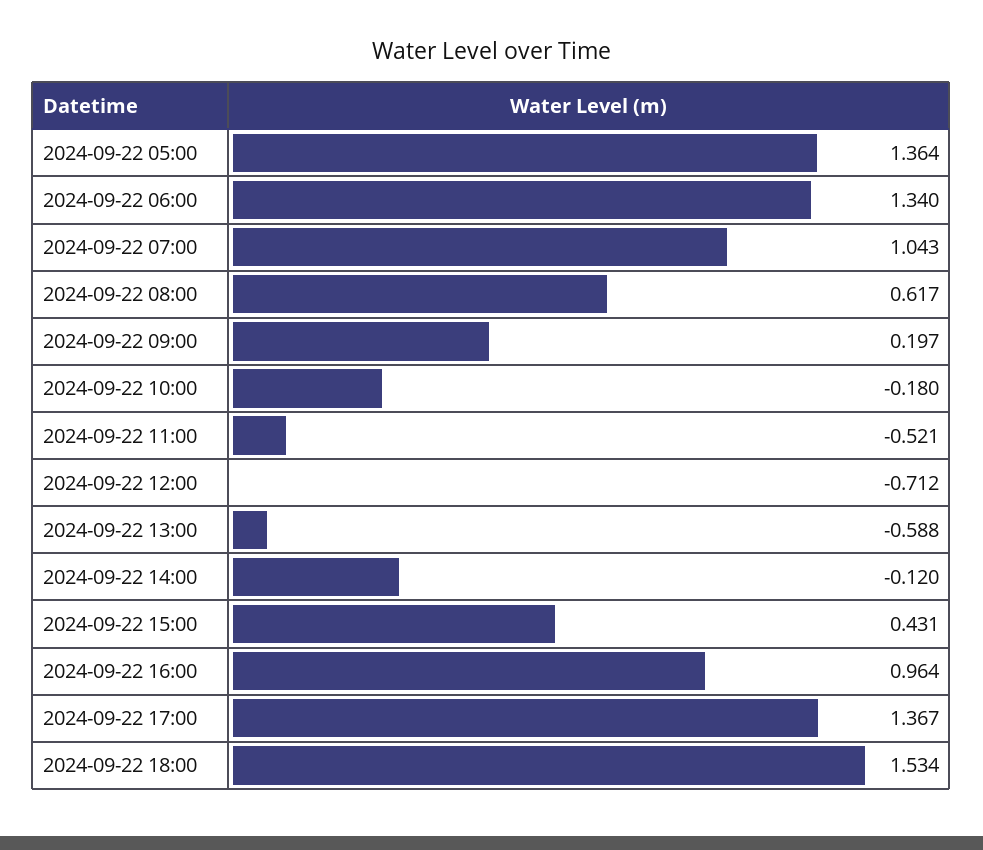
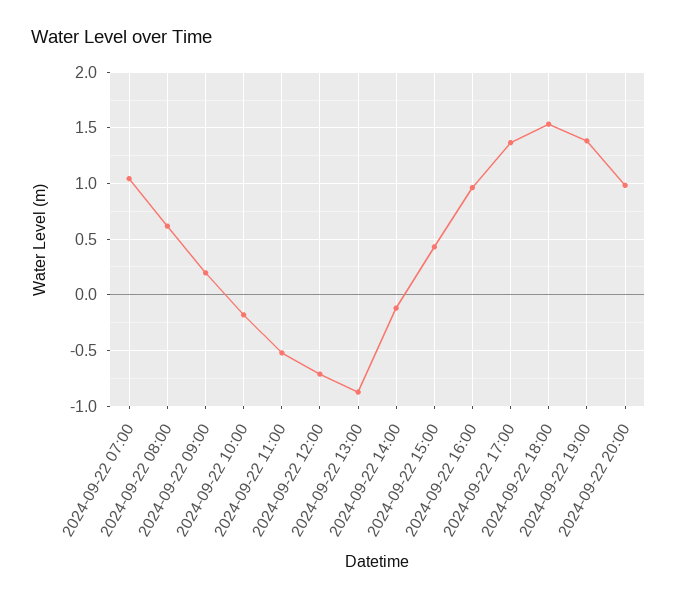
2024-09-22 05:00: 1.364 -> none
2024-09-22 06:00: 1.34 -> none
2024-09-22 13:00: -0.588 -> -0.9
2024-09-22 19:00: none -> 1.4
2024-09-22 20:00: none -> 1

